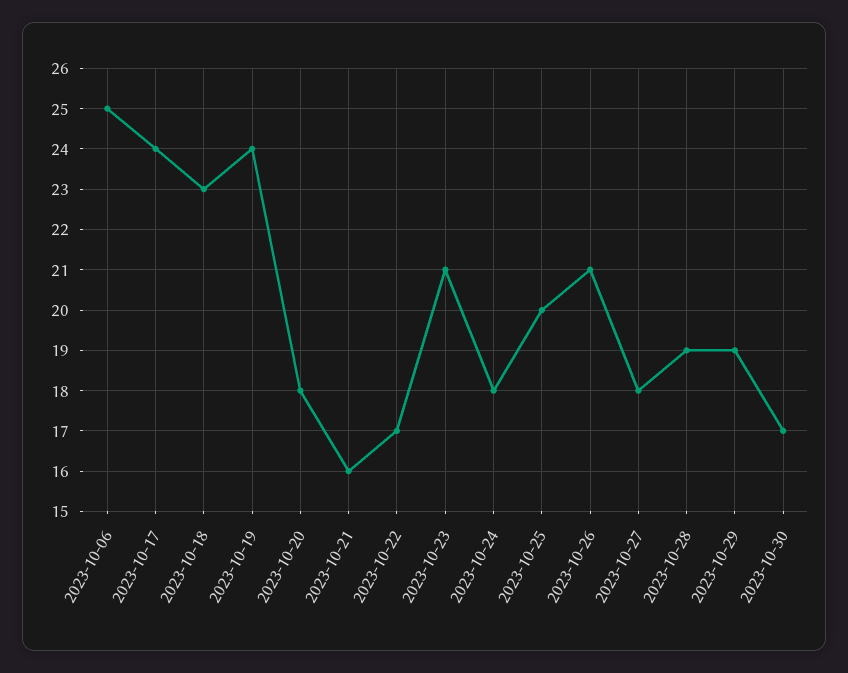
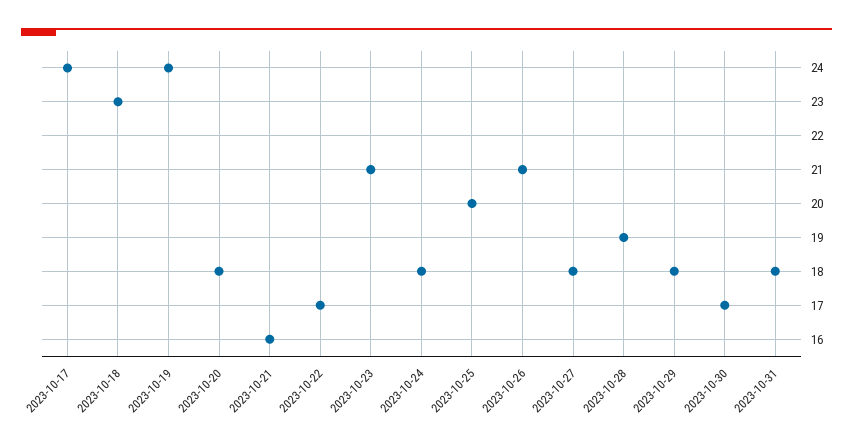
2023-10-06: 25 -> none
2023-10-29: 19 -> 18
2023-10-31: none -> 18

